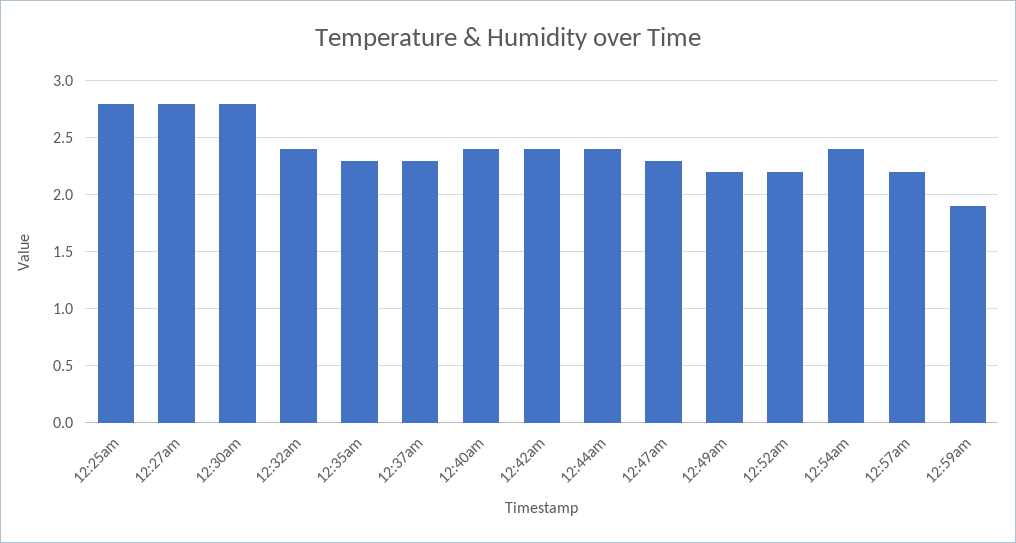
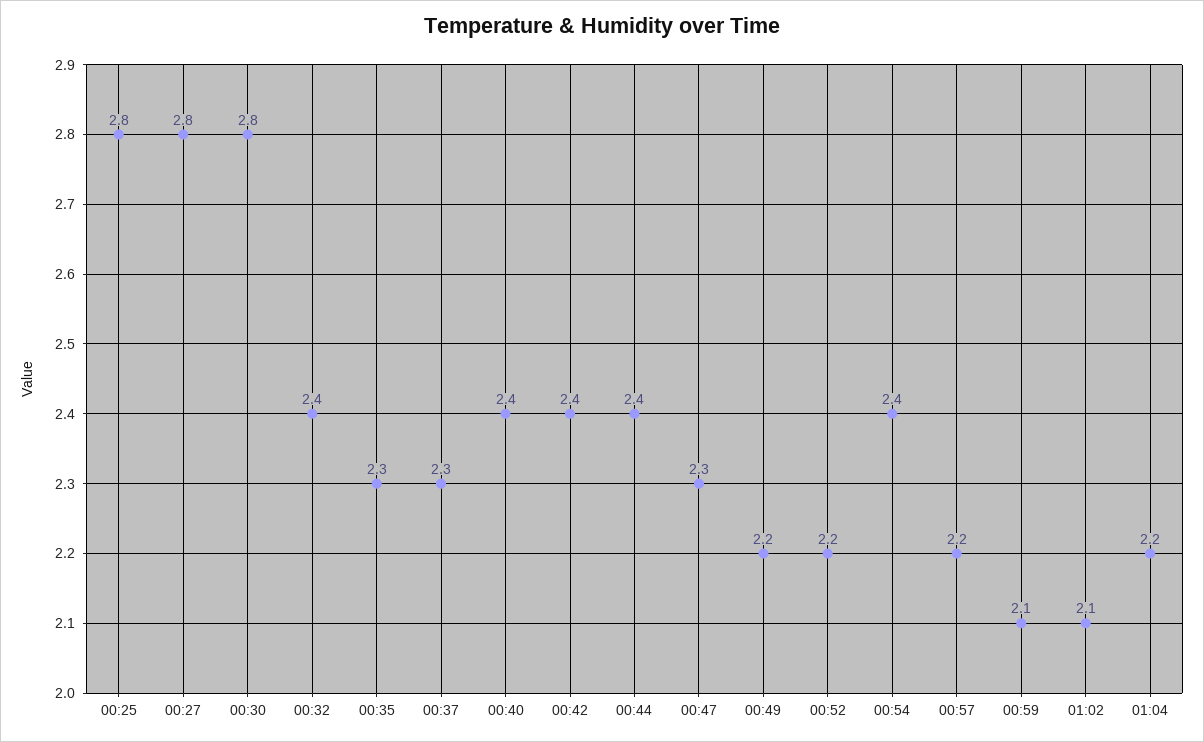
12:59am: 1.9 -> 2.1
01:02: none -> 2.1
01:04: none -> 2.2

